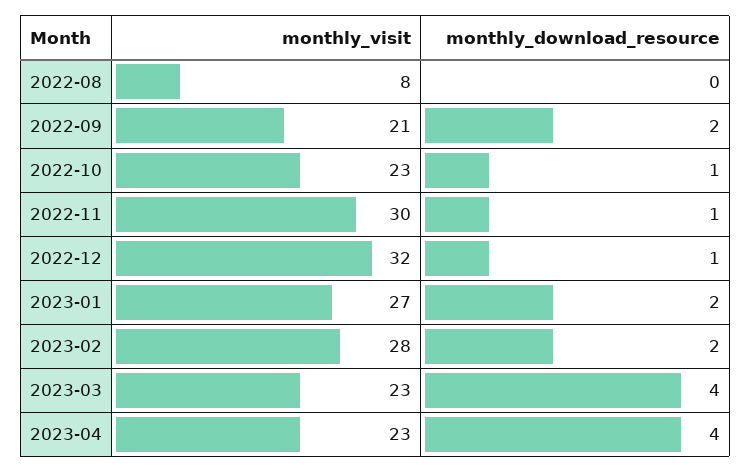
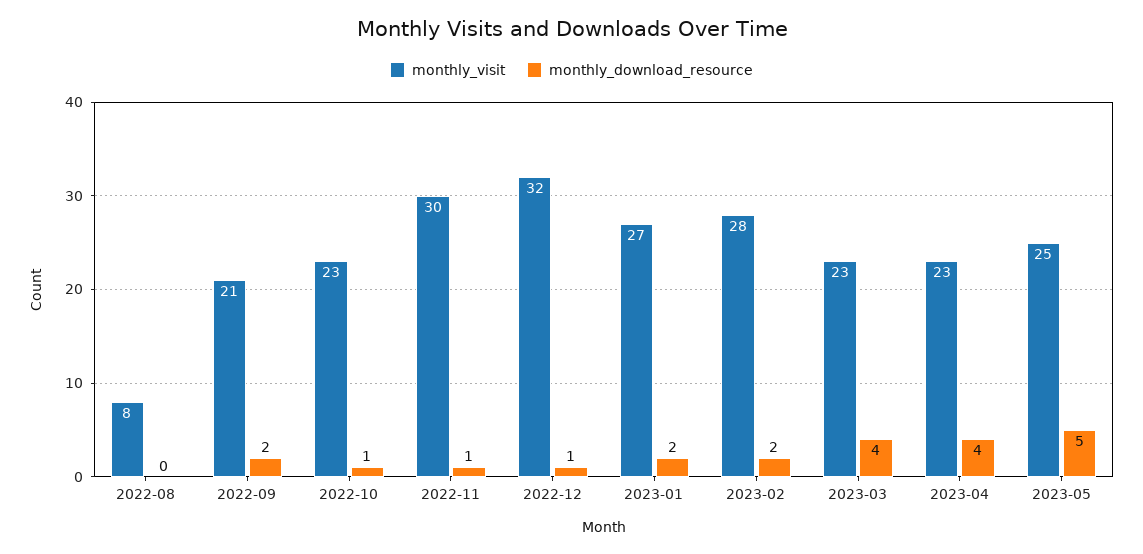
monthly_visit, 2023-05: none -> 25
monthly_download_resource, 2023-05: none -> 5

